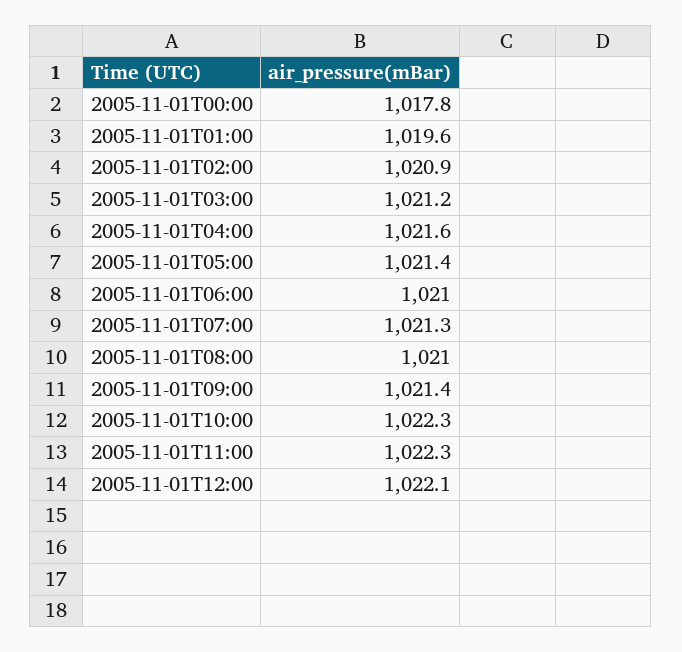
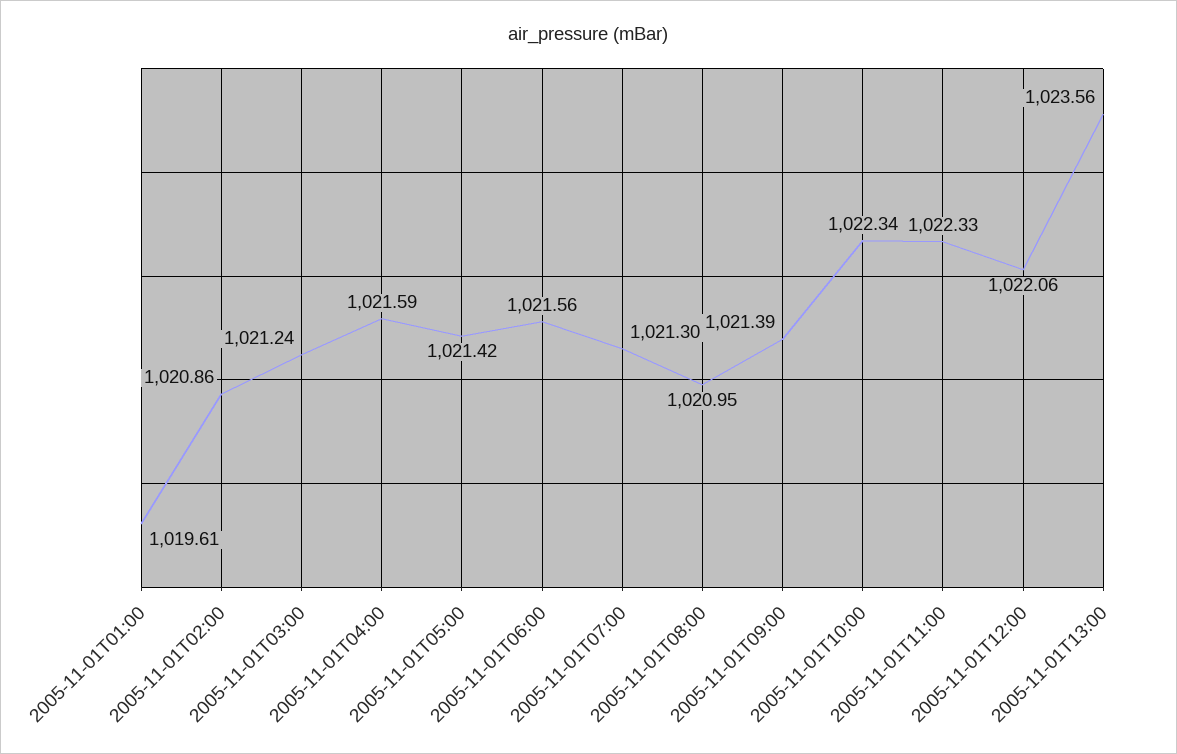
2005-11-01T00:00: 1017.8 -> none
2005-11-01T06:00: 1021 -> 1021.56
2005-11-01T13:00: none -> 1023.56

